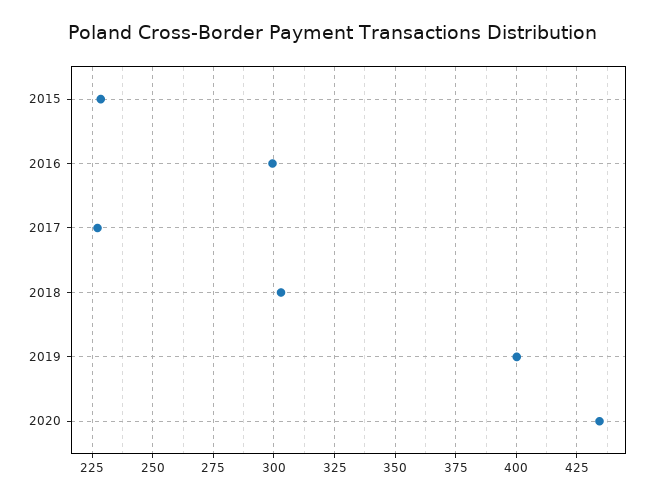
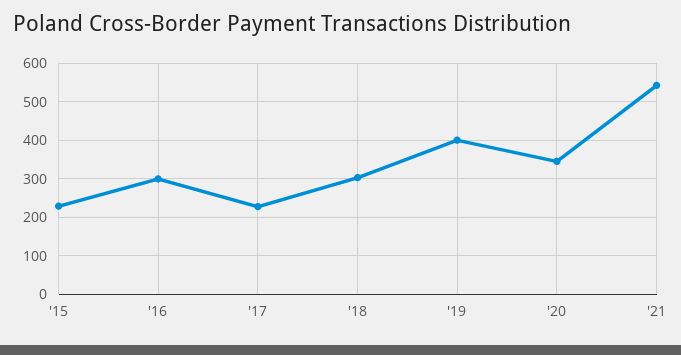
2020: 435 -> 340
'21: none -> 540

